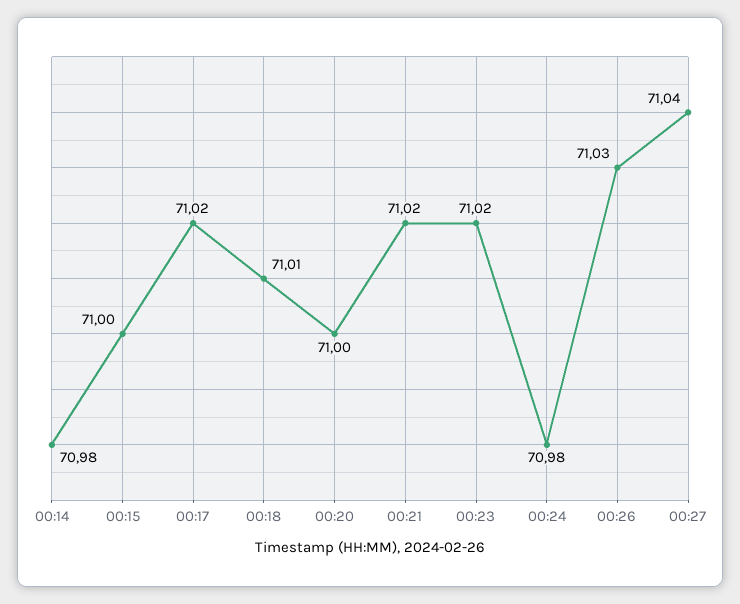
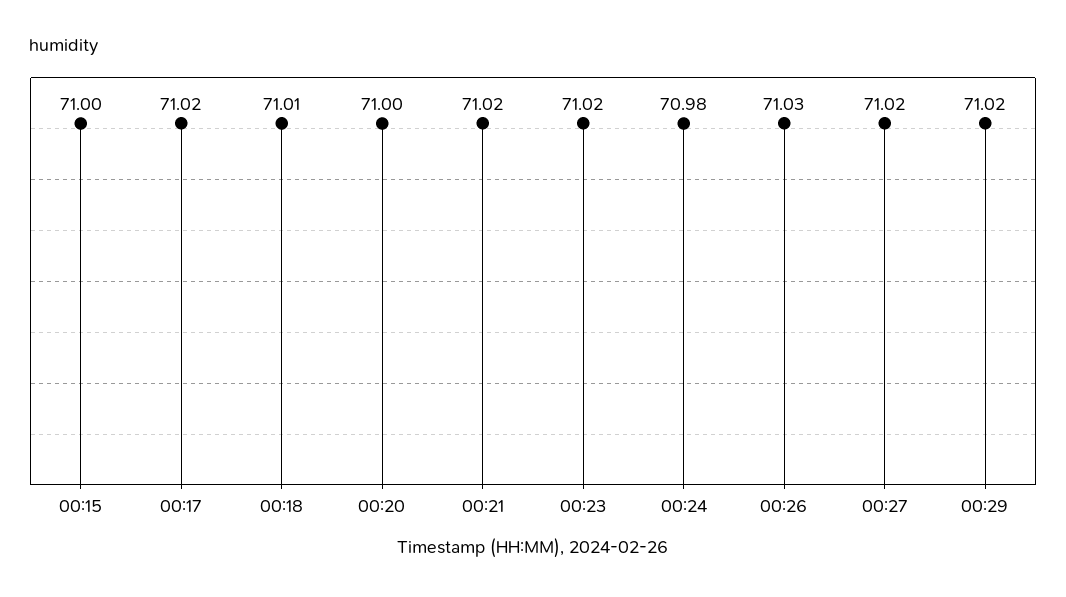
00:14: 70.98 -> none
00:27: 71.04 -> 71.02
00:29: none -> 71.02

